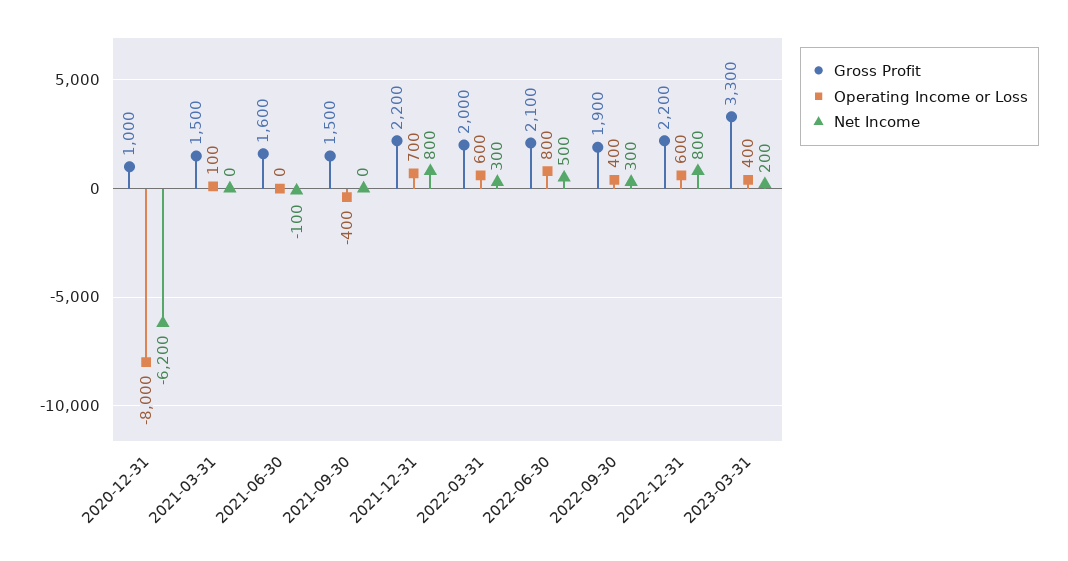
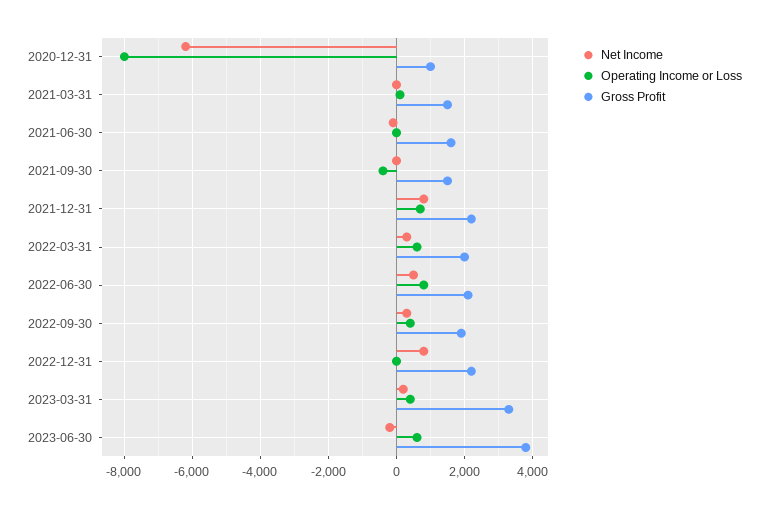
Operating Income or Loss, 2022-12-31: 600 -> 0
Net Income, 2023-06-30: none -> -200
Operating Income or Loss, 2023-06-30: none -> 600
Gross Profit, 2023-06-30: none -> 3800

